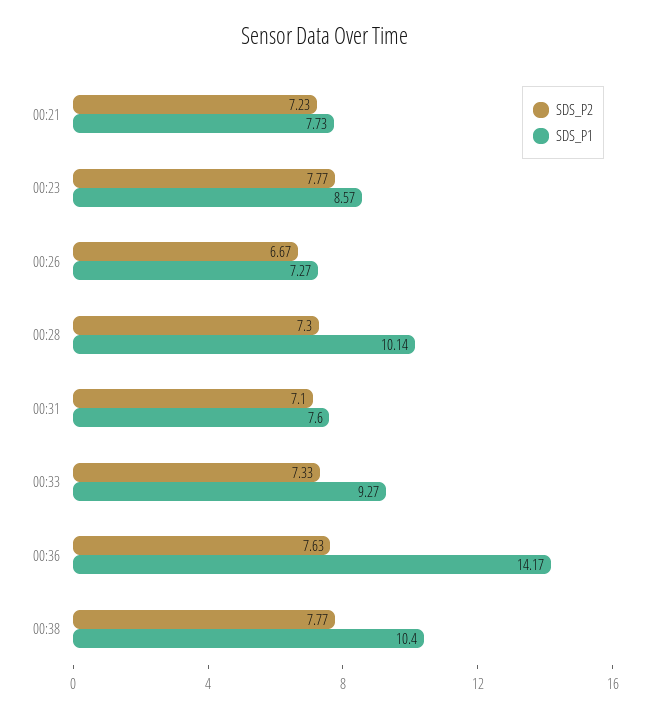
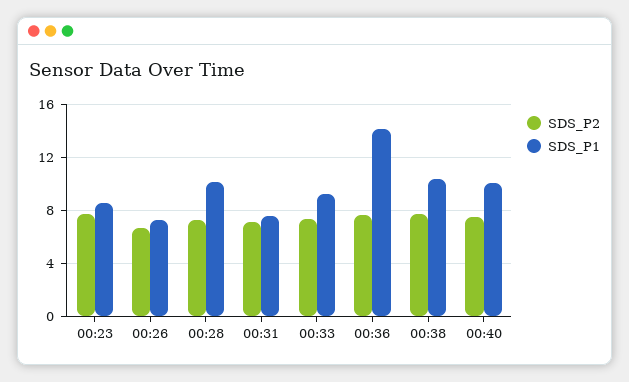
SDS_P2, 00:21: 7.23 -> none
SDS_P1, 00:21: 7.73 -> none
SDS_P2, 00:40: none -> 7.5
SDS_P1, 00:40: none -> 10

